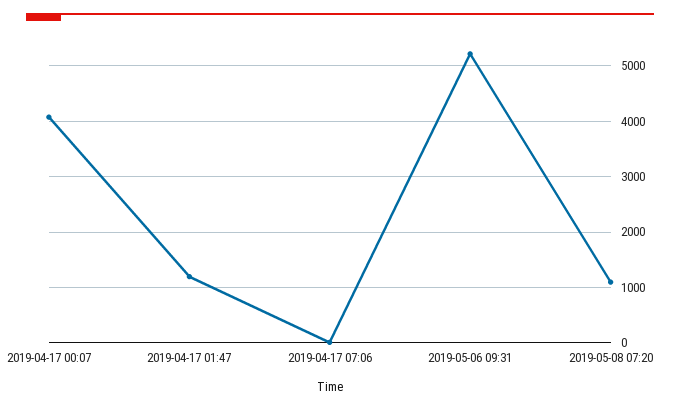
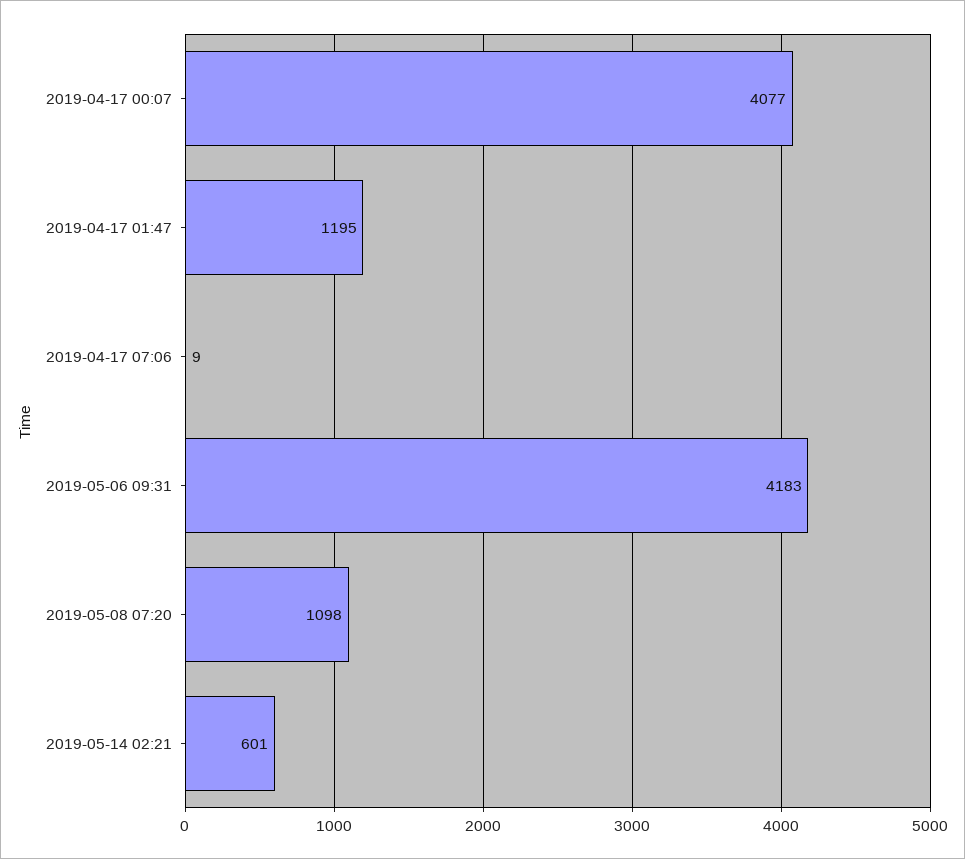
2019-05-06 09:31: 5200 -> 4183
2019-05-14 02:21: none -> 601

